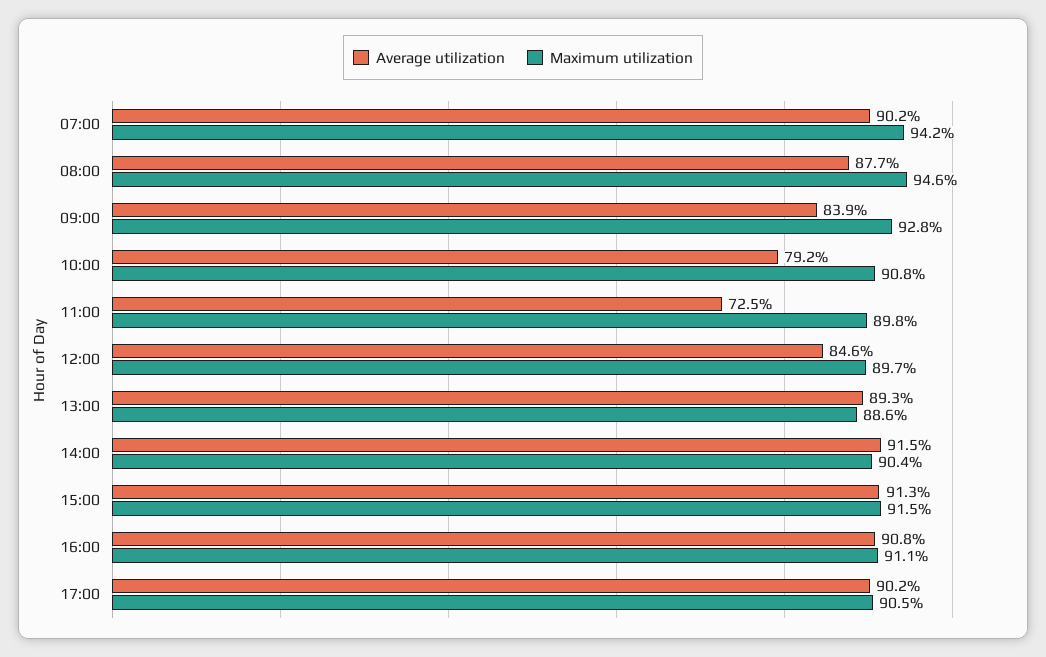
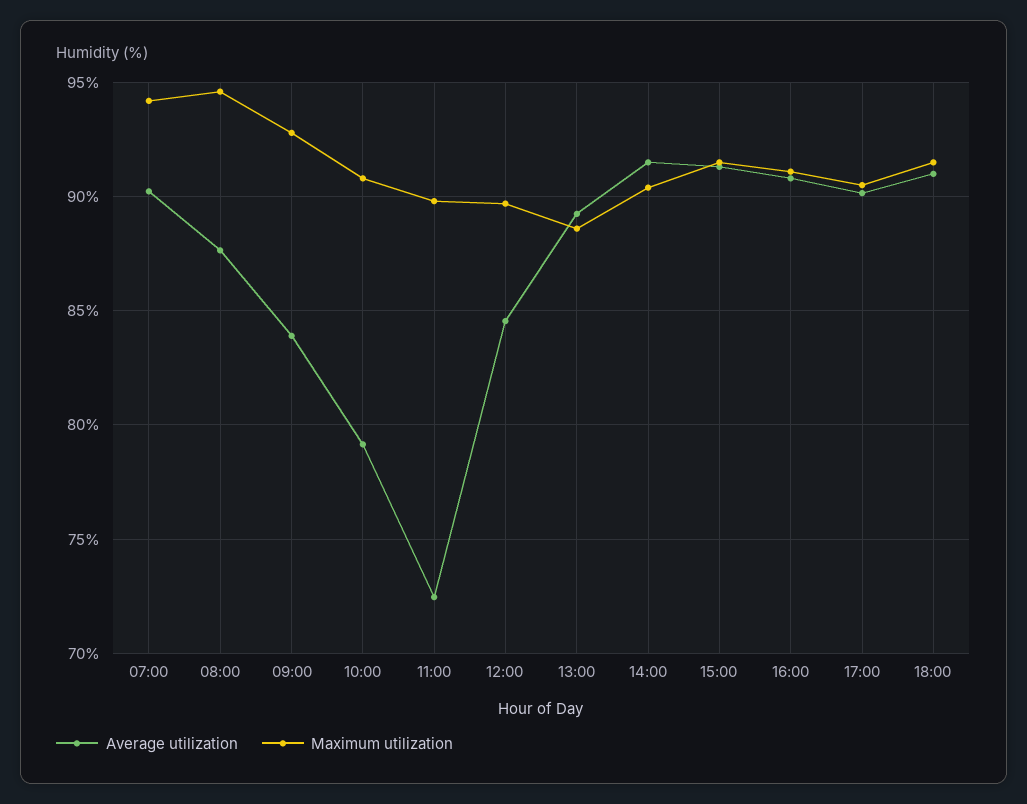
Average utilization, 18:00: none -> 91
Maximum utilization, 18:00: none -> 91.5

